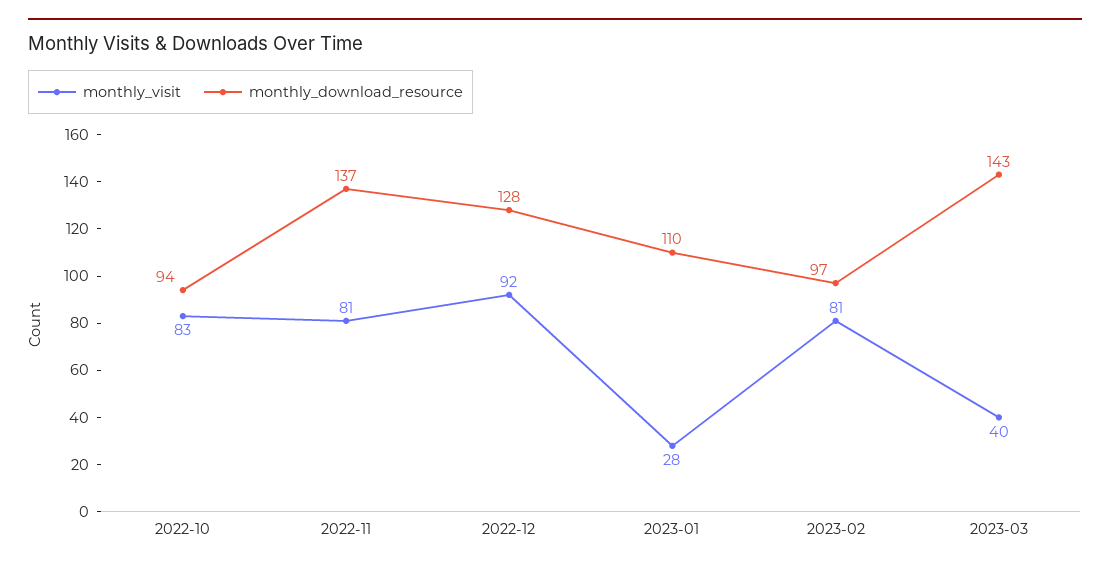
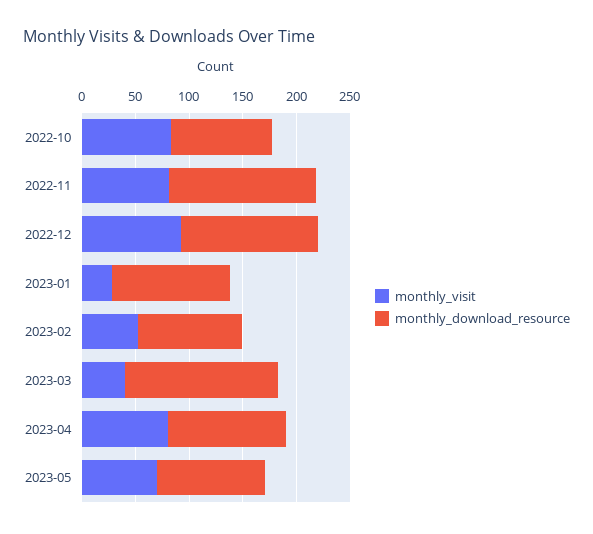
monthly_visit, 2023-02: 81 -> 50
monthly_visit, 2023-04: none -> 80
monthly_download_resource, 2023-04: none -> 110
monthly_visit, 2023-05: none -> 70
monthly_download_resource, 2023-05: none -> 100

